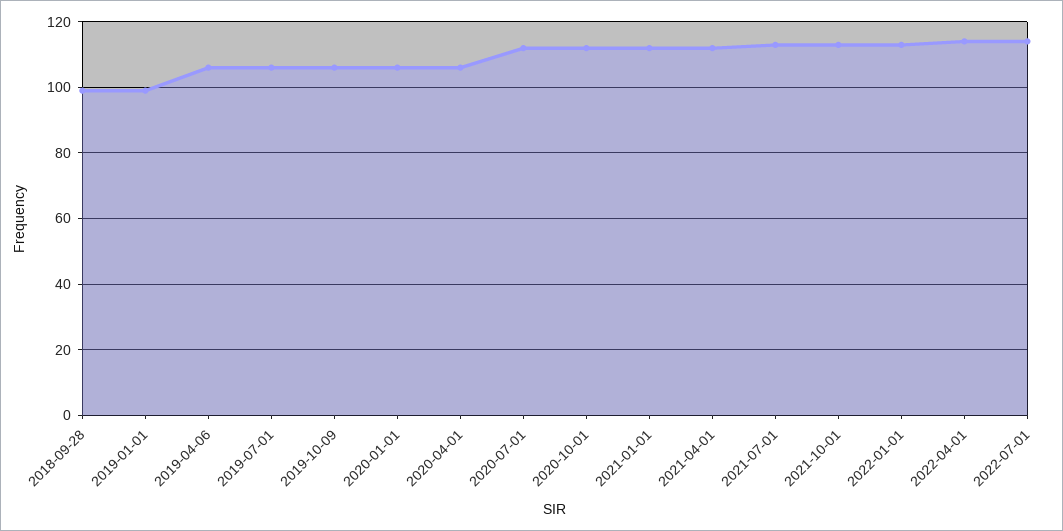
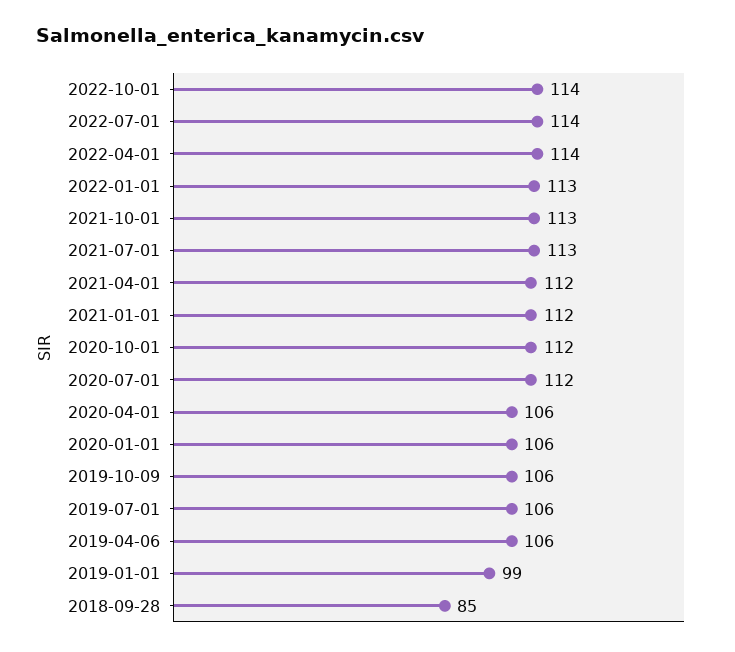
2018-09-28: 100 -> 85
2022-10-01: none -> 114

